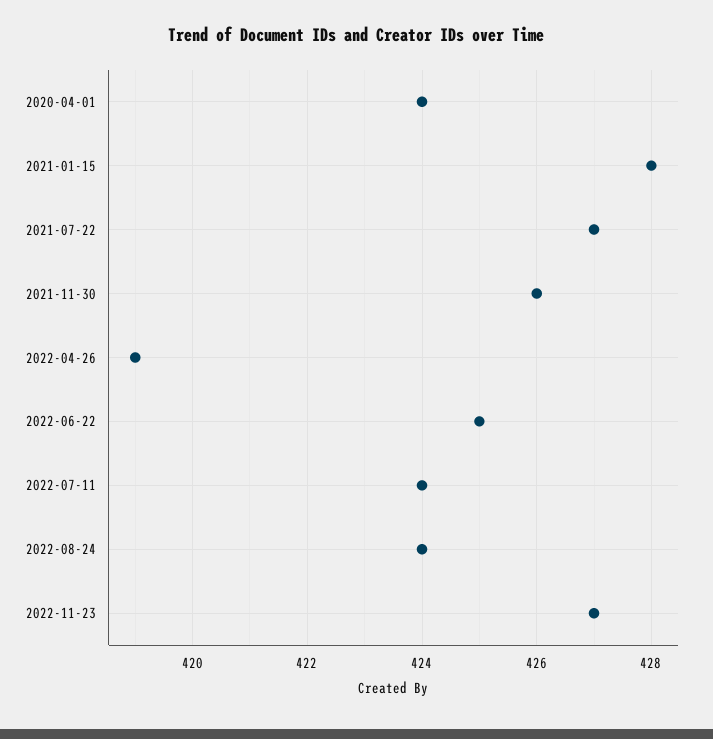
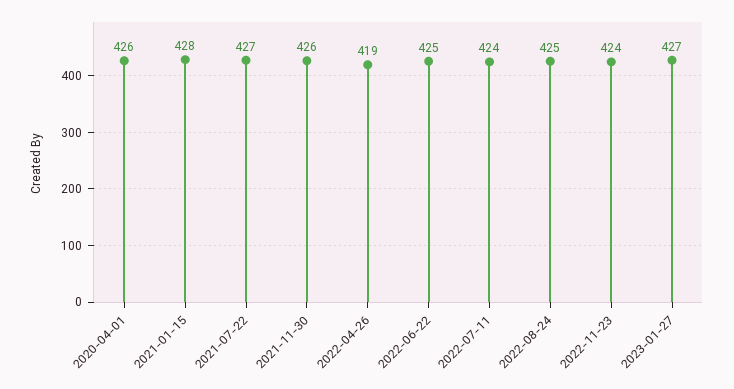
2020-04-01: 424 -> 426
2022-08-24: 424 -> 425
2022-11-23: 427 -> 424
2023-01-27: none -> 427

